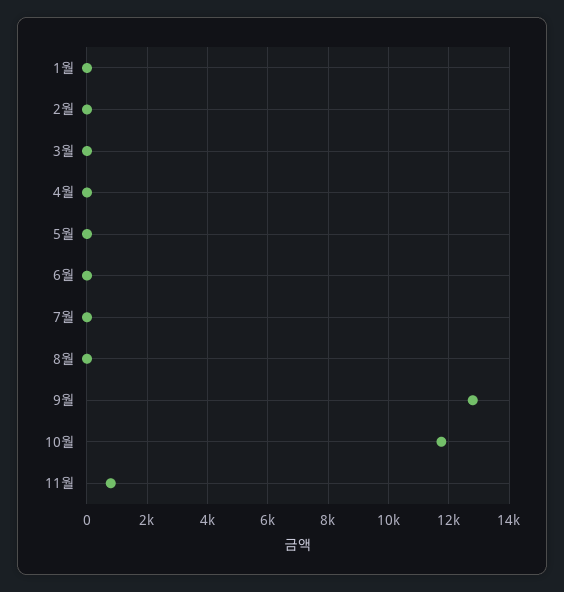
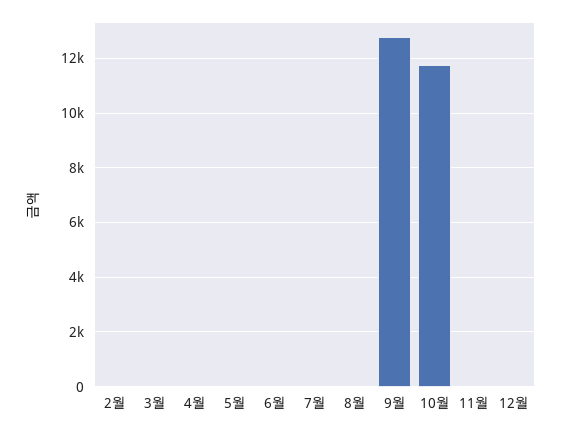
1월: 0 -> none
11월: 800 -> 0
12월: none -> 0

